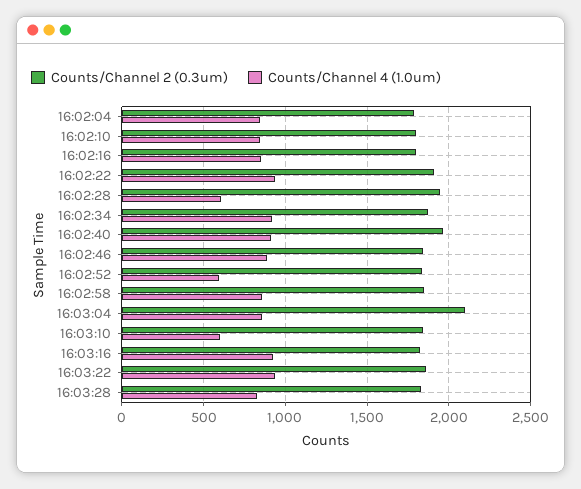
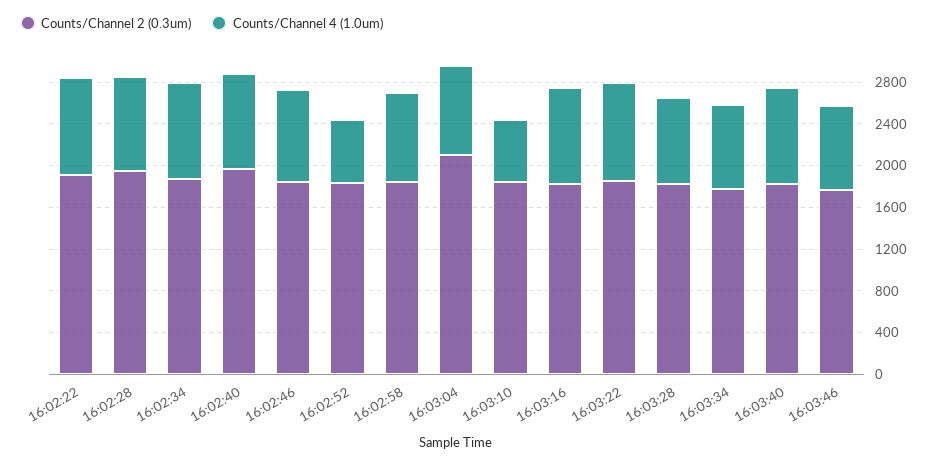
Counts/Channel 2 (0.3um), 16:02:04: 1800 -> none
Counts/Channel 4 (1.0um), 16:02:04: 850 -> none
Counts/Channel 2 (0.3um), 16:02:10: 1800 -> none
Counts/Channel 4 (1.0um), 16:02:10: 850 -> none
Counts/Channel 2 (0.3um), 16:02:16: 1800 -> none
Counts/Channel 4 (1.0um), 16:02:16: 850 -> none
Counts/Channel 4 (1.0um), 16:02:28: 600 -> 900
Counts/Channel 2 (0.3um), 16:03:34: none -> 1800
Counts/Channel 4 (1.0um), 16:03:34: none -> 800
Counts/Channel 2 (0.3um), 16:03:40: none -> 1800
Counts/Channel 4 (1.0um), 16:03:40: none -> 900
Counts/Channel 2 (0.3um), 16:03:46: none -> 1800
Counts/Channel 4 (1.0um), 16:03:46: none -> 800

